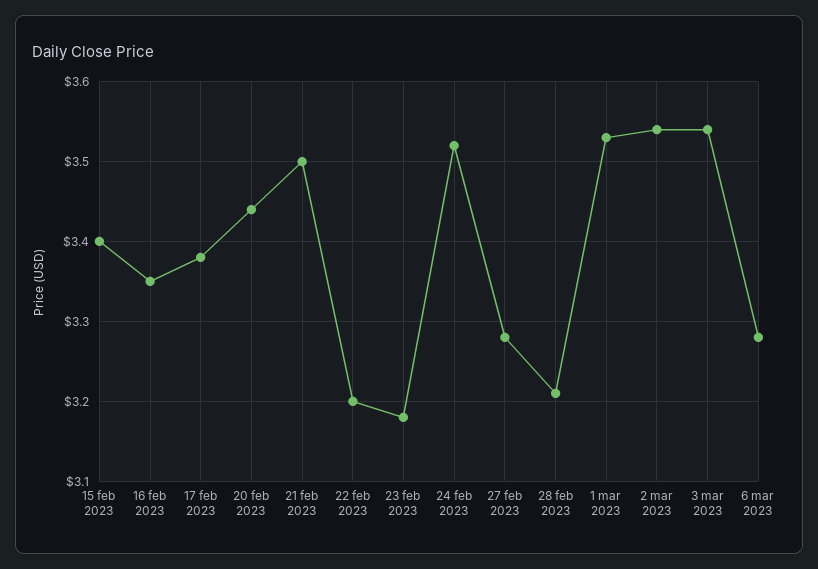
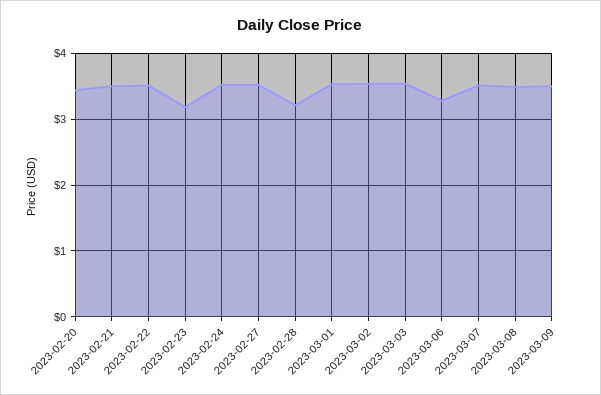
15 feb 2023: 3.4 -> none
16 feb 2023: 3.35 -> none
17 feb 2023: 3.38 -> none
22 feb 2023: 3.2 -> 3.5
27 feb 2023: 3.28 -> 3.5
2023-03-07: none -> 3.5
2023-03-08: none -> 3.5
2023-03-09: none -> 3.5

